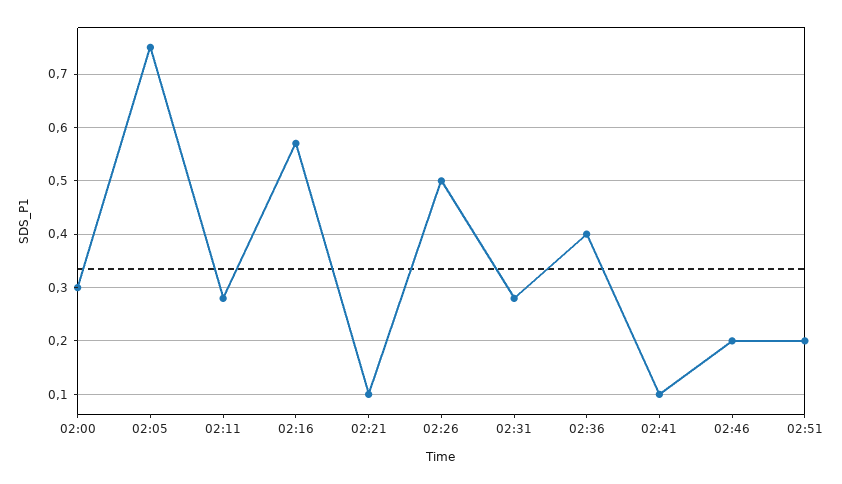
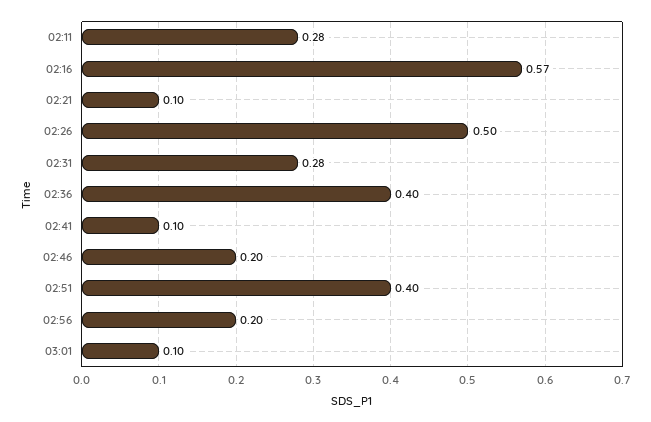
02:00: 0.3 -> none
02:05: 0.75 -> none
02:51: 0.2 -> 0.4
02:56: none -> 0.2
03:01: none -> 0.1

